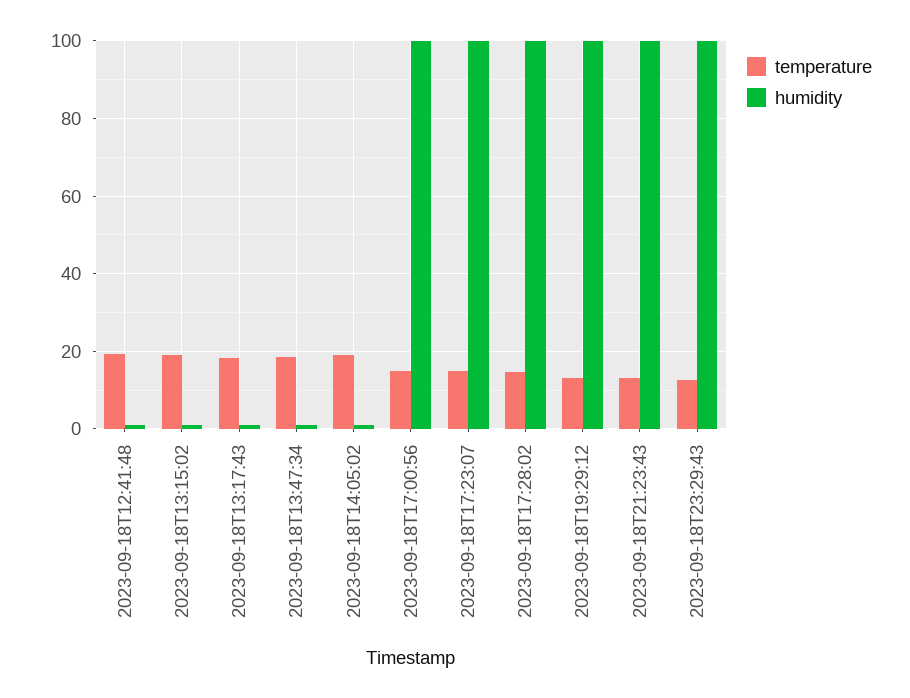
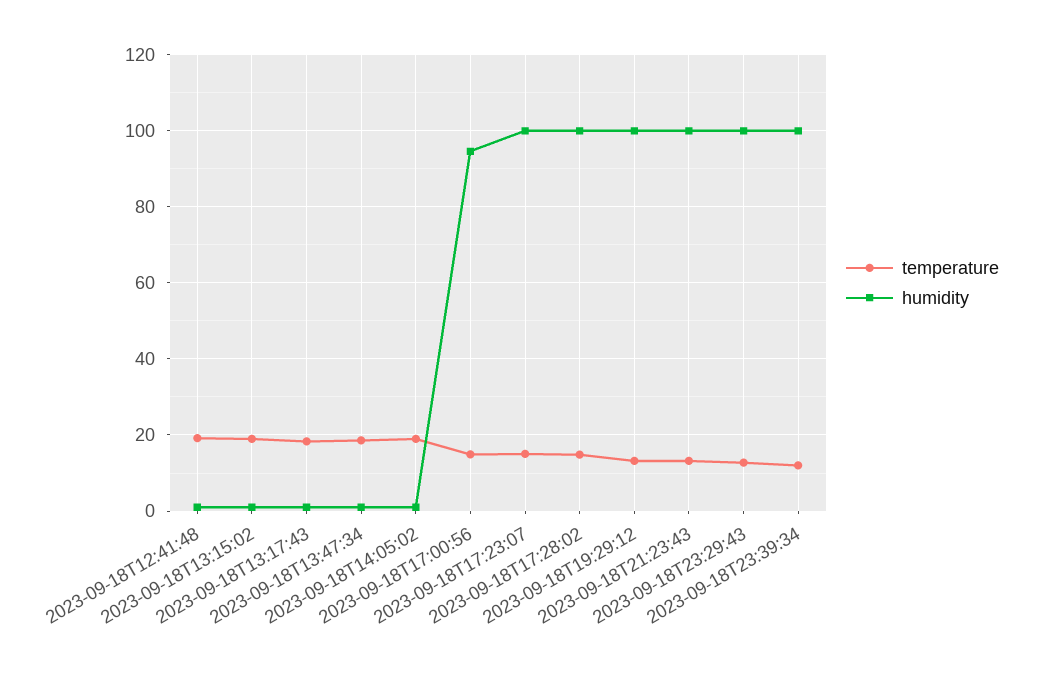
humidity, 2023-09-18T17:00:56: 100 -> 94
temperature, 2023-09-18T23:39:34: none -> 12
humidity, 2023-09-18T23:39:34: none -> 100

